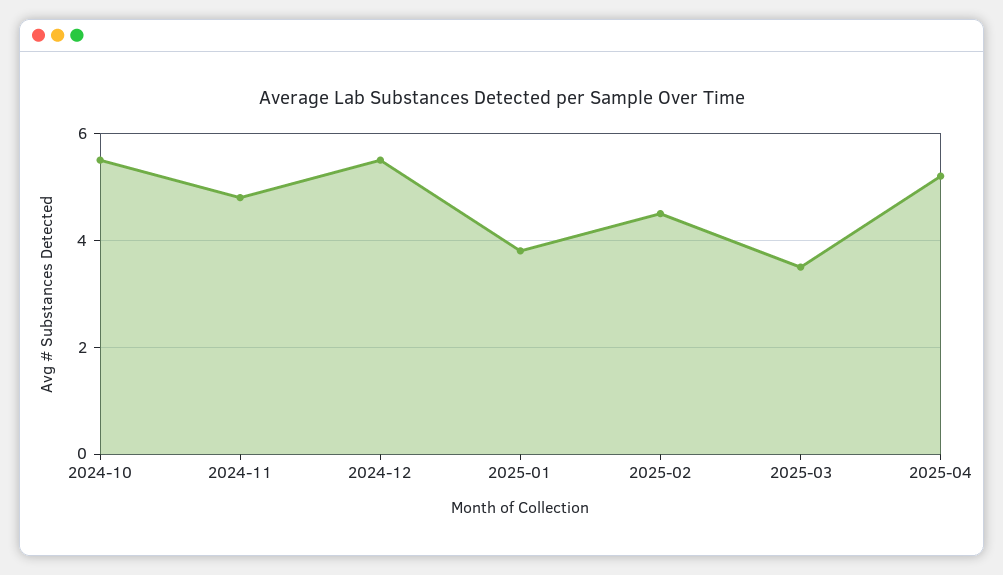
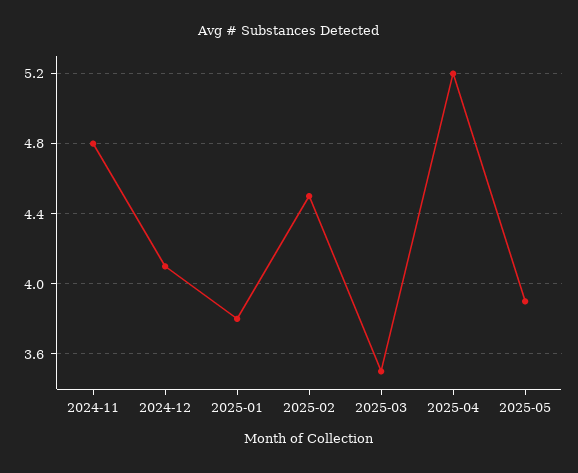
2024-10: 5.5 -> none
2024-12: 5.5 -> 4.1
2025-05: none -> 3.9

